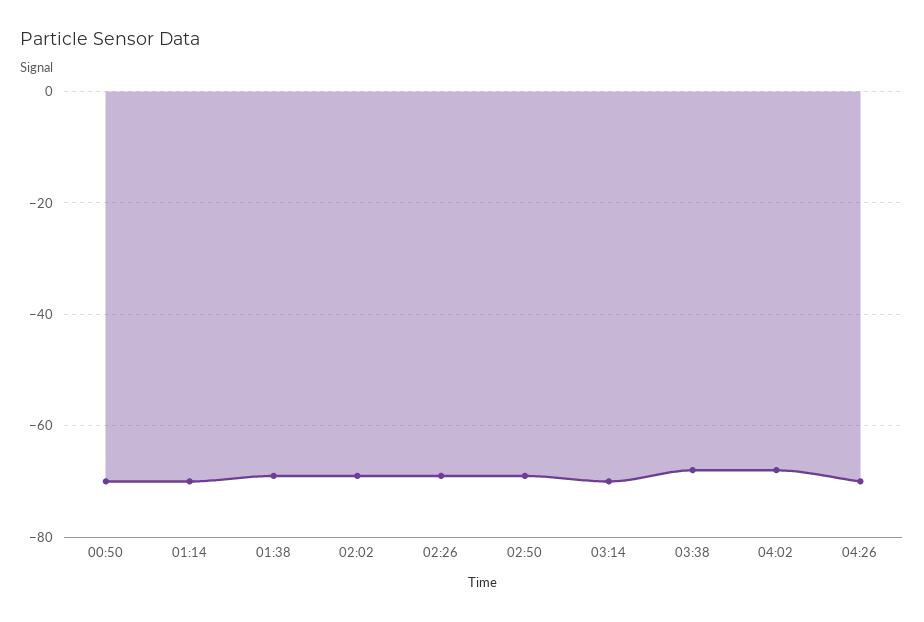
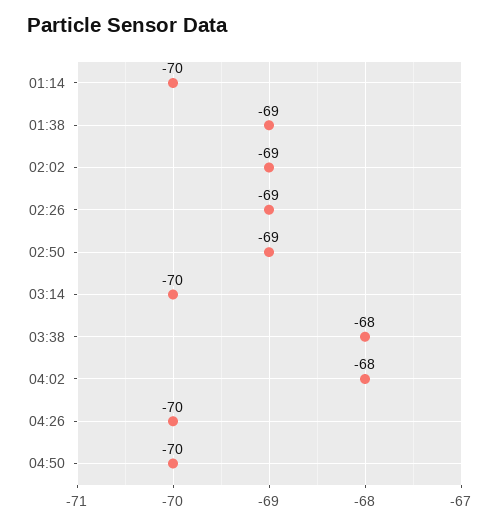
00:50: -70 -> none
04:50: none -> -70

